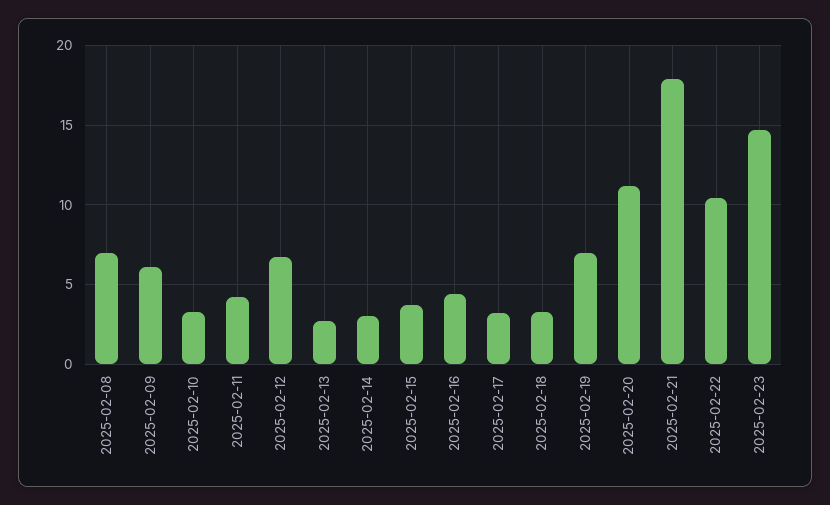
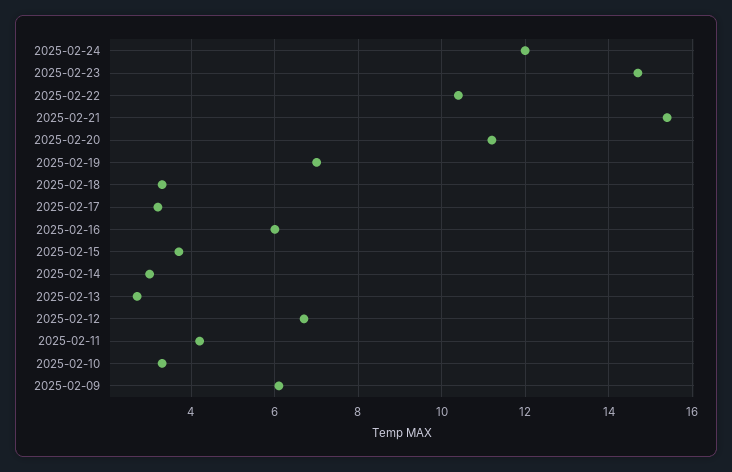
2025-02-08: 7 -> none
2025-02-16: 4.5 -> 6
2025-02-21: 18 -> 15.5
2025-02-24: none -> 12

